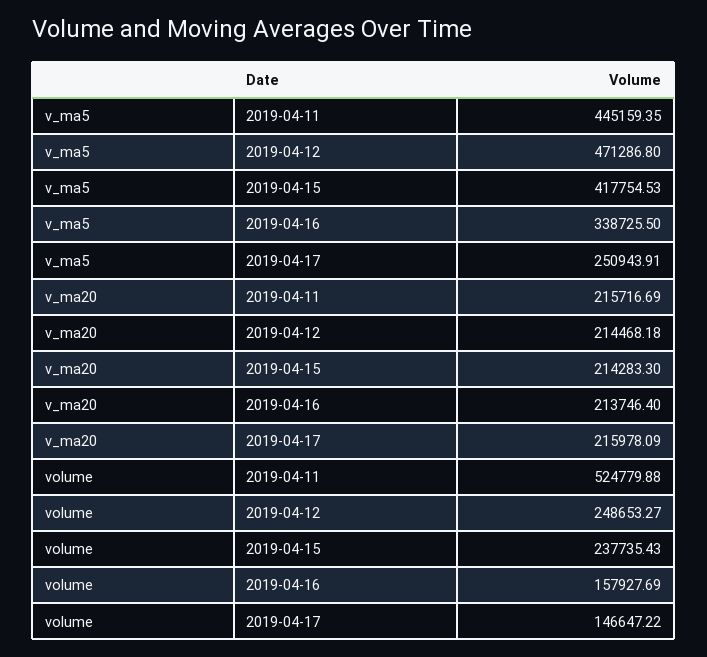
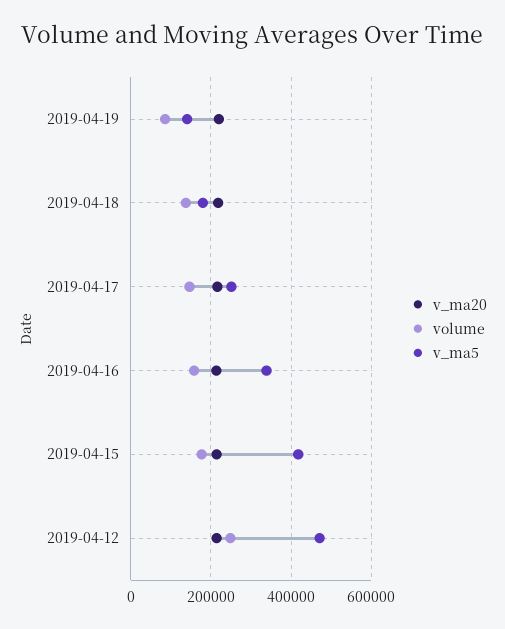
v_ma5, 2019-04-11: 445159.35 -> none
v_ma20, 2019-04-11: 215716.69 -> none
volume, 2019-04-11: 524779.88 -> none
volume, 2019-04-15: 237735.43 -> 180000
v_ma20, 2019-04-19: none -> 220000
volume, 2019-04-19: none -> 80000
v_ma5, 2019-04-19: none -> 140000
v_ma20, 2019-04-18: none -> 220000
volume, 2019-04-18: none -> 140000
v_ma5, 2019-04-18: none -> 180000

